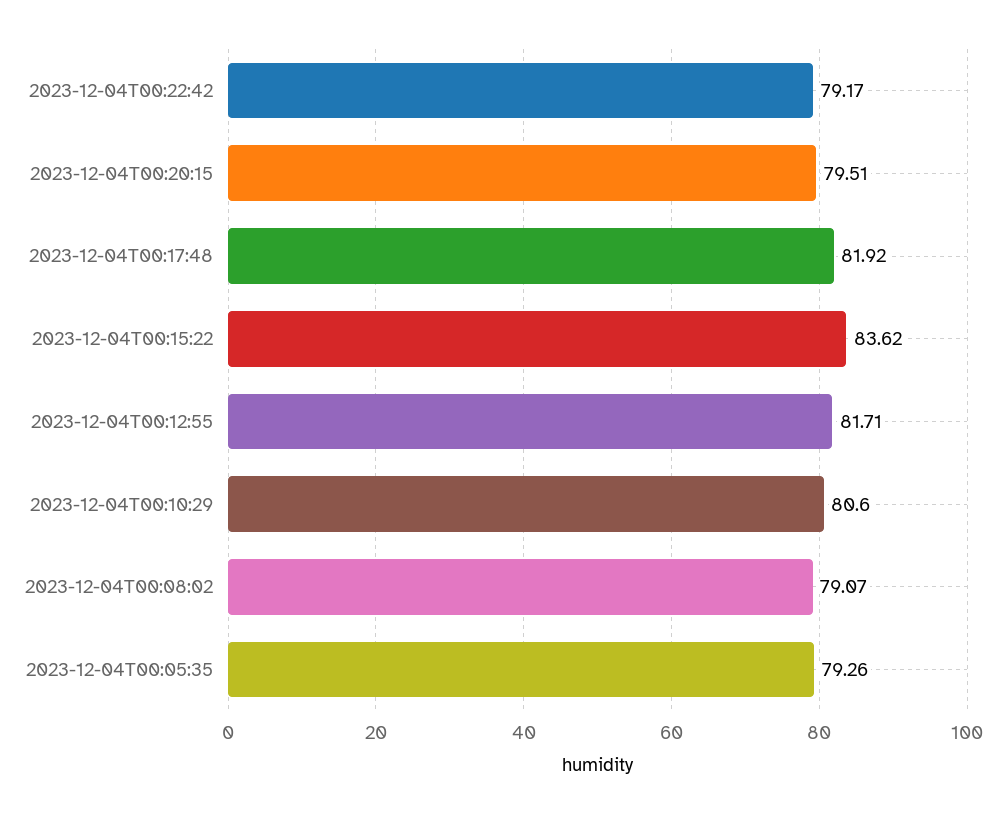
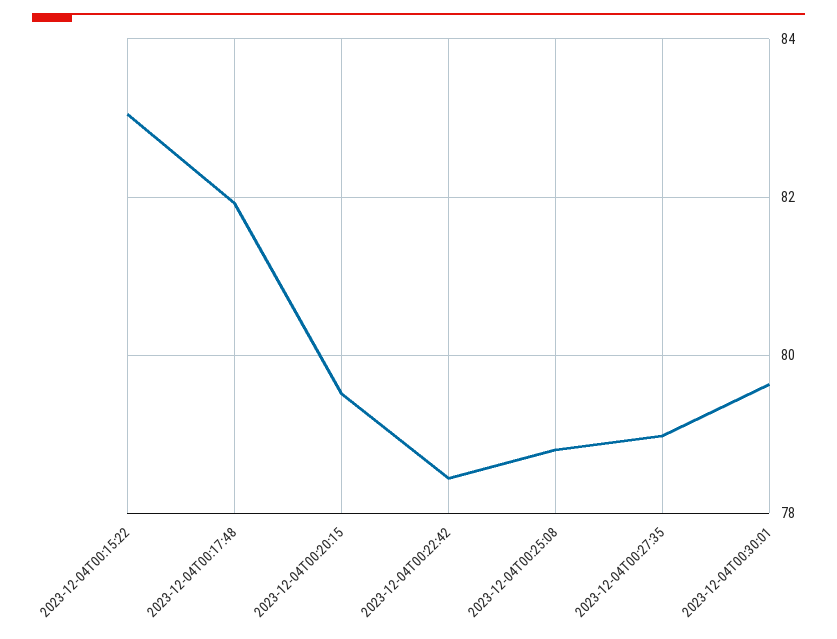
2023-12-04T00:22:42: 79.17 -> 78.4
2023-12-04T00:15:22: 83.62 -> 83
2023-12-04T00:12:55: 81.71 -> none
2023-12-04T00:10:29: 80.6 -> none
2023-12-04T00:08:02: 79.07 -> none
2023-12-04T00:05:35: 79.26 -> none
2023-12-04T00:25:08: none -> 78.8
2023-12-04T00:27:35: none -> 79
2023-12-04T00:30:01: none -> 79.6

